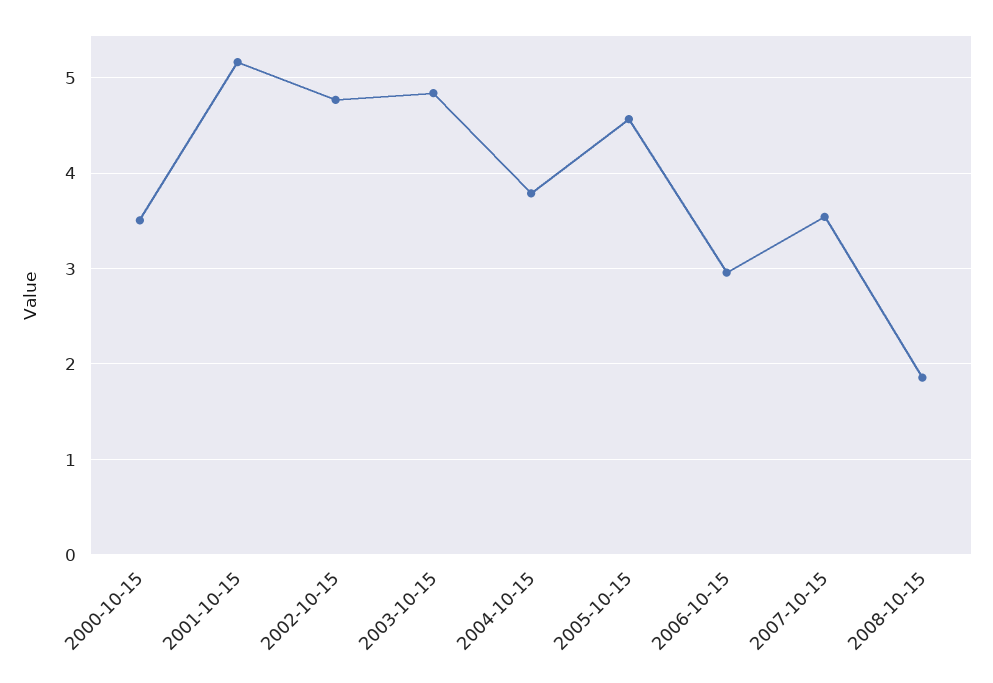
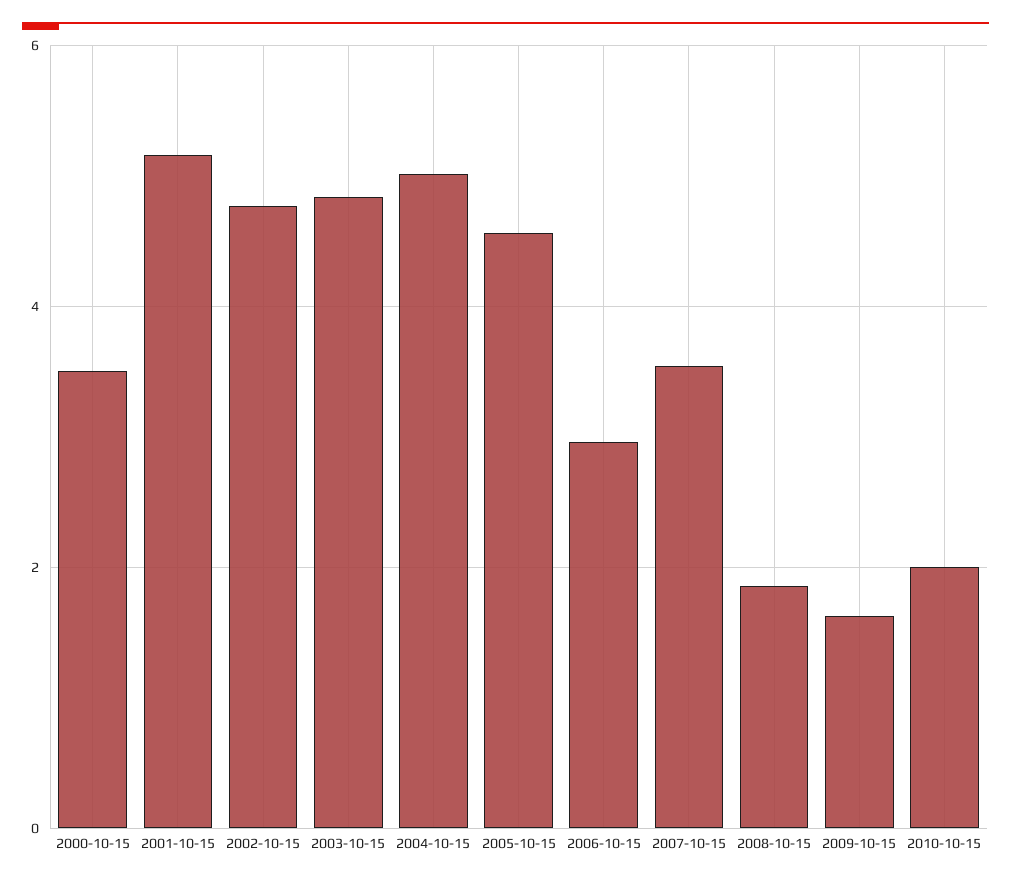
2004-10-15: 3.8 -> 5
2009-10-15: none -> 1.6
2010-10-15: none -> 2

